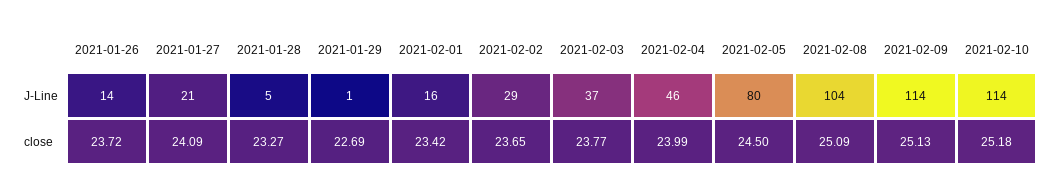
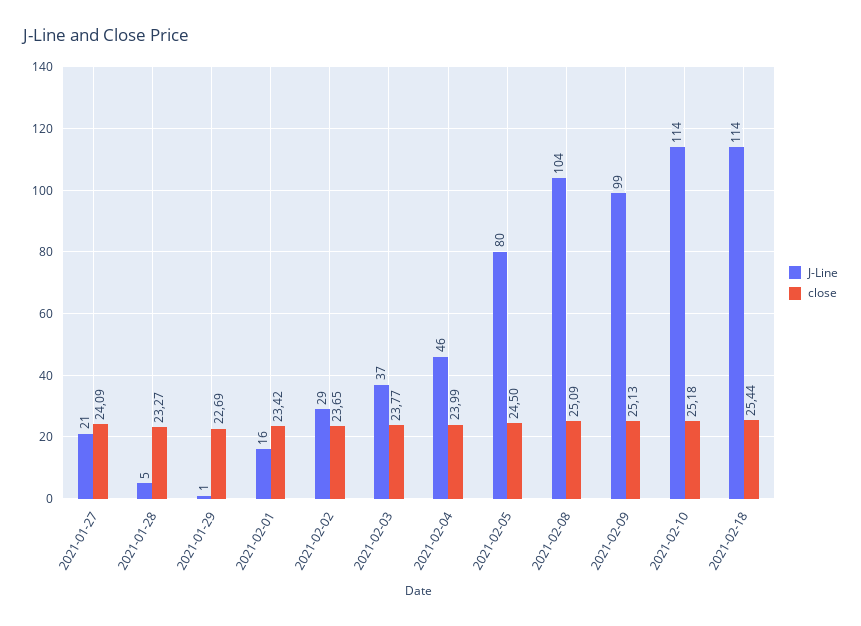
J-Line, 2021-01-26: 14 -> none
J-Line, 2021-02-09: 114 -> 99
close, 2021-01-26: 23.72 -> none
J-Line, 2021-02-18: none -> 114
close, 2021-02-18: none -> 25.44

